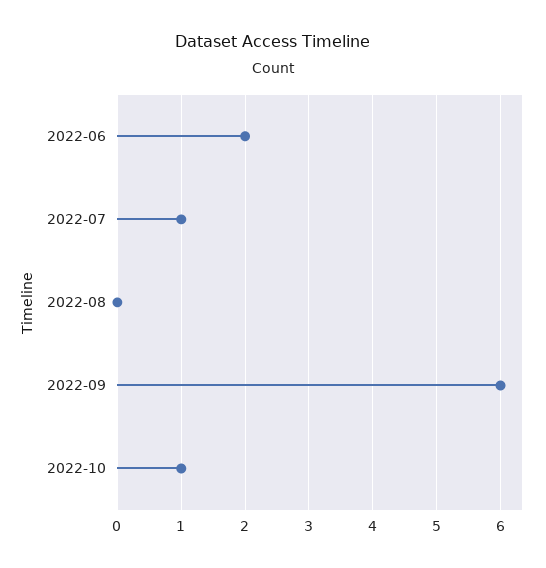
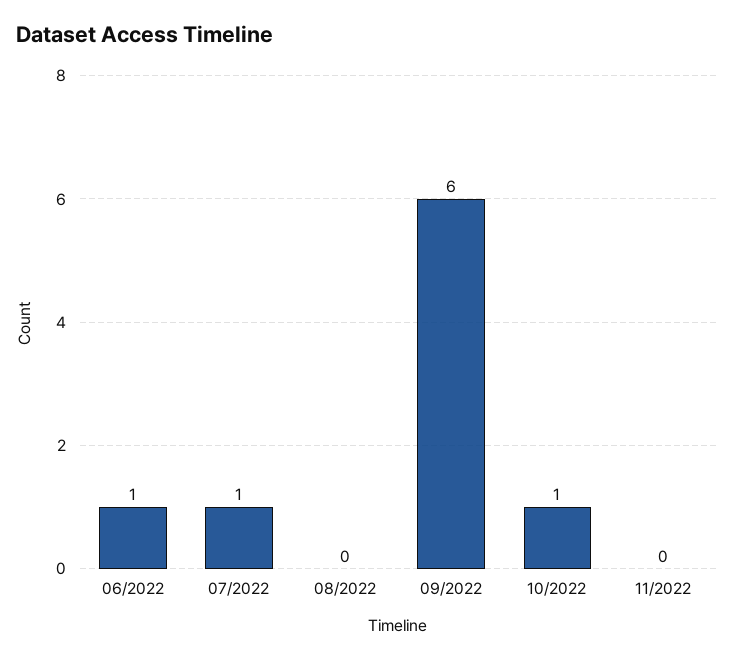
2022-06: 2 -> 1
11/2022: none -> 0

